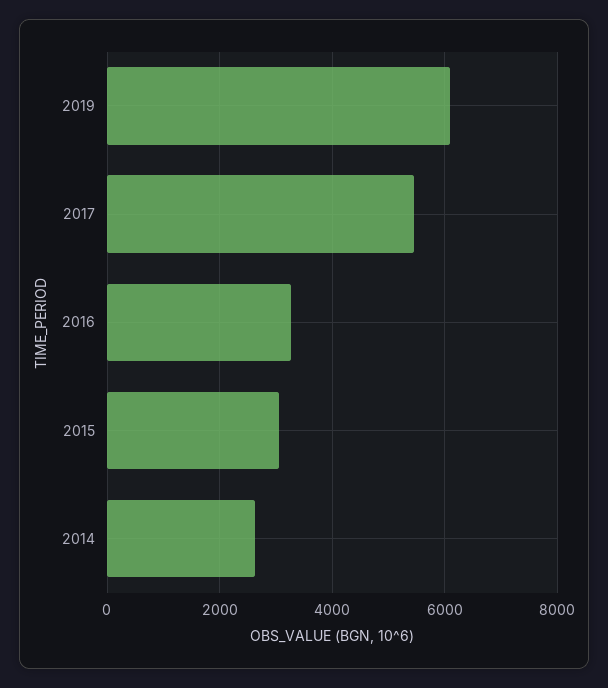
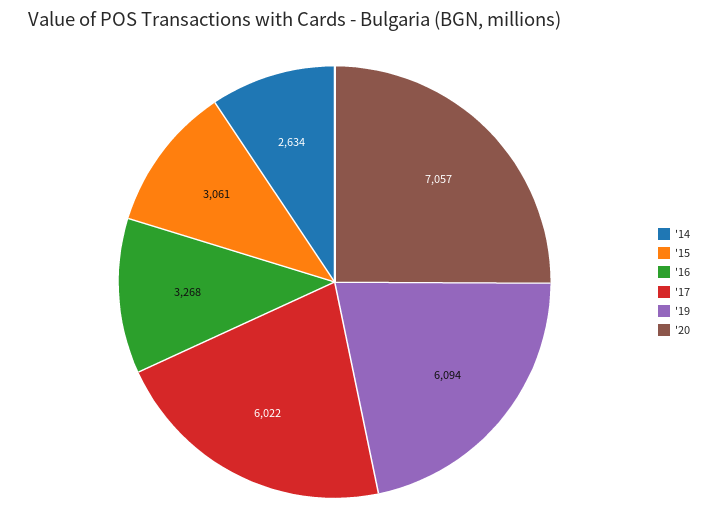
2017: 5400 -> 6022
'20: none -> 7057

